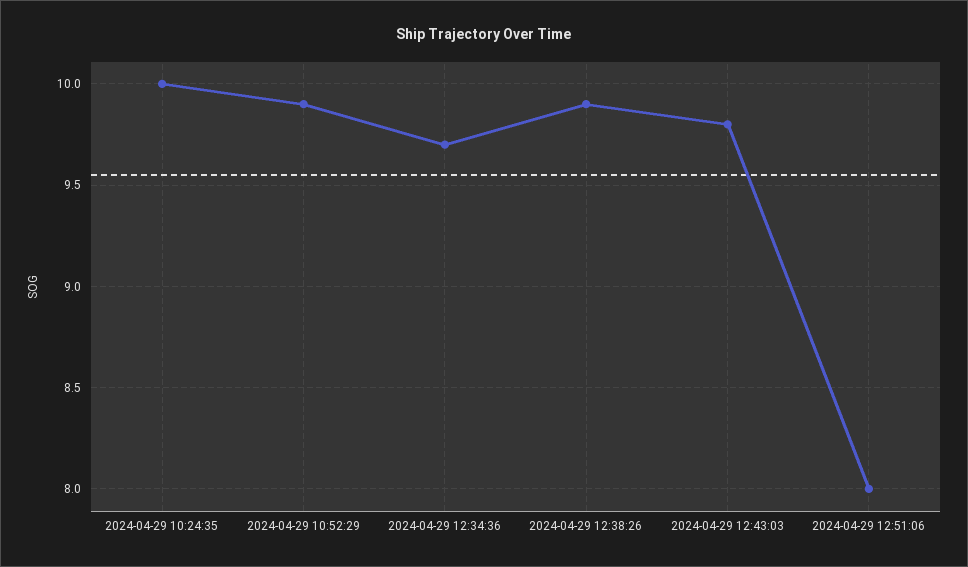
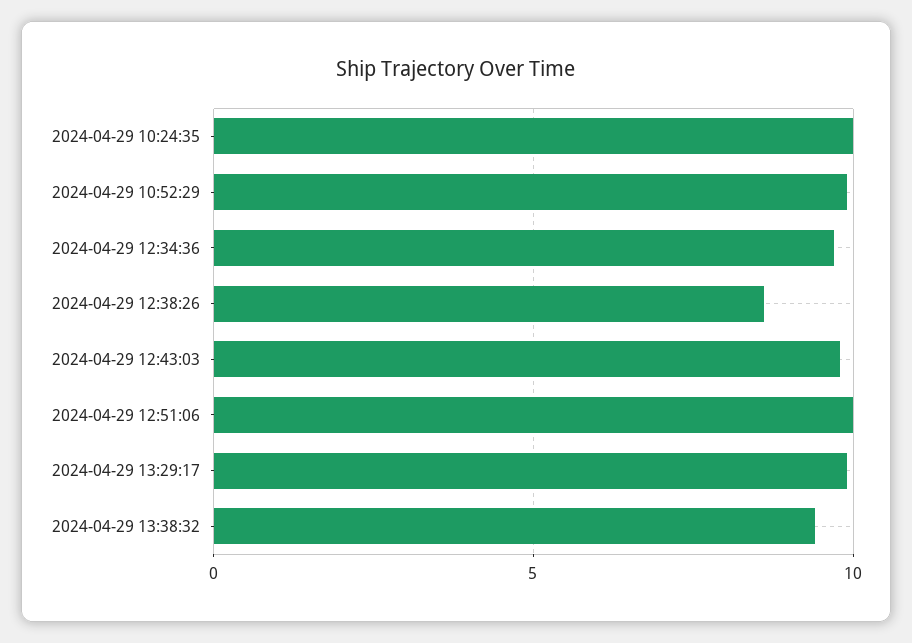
2024-04-29 12:38:26: 9.9 -> 8.5
2024-04-29 12:51:06: 8 -> 10
2024-04-29 13:29:17: none -> 10
2024-04-29 13:38:32: none -> 9.5

